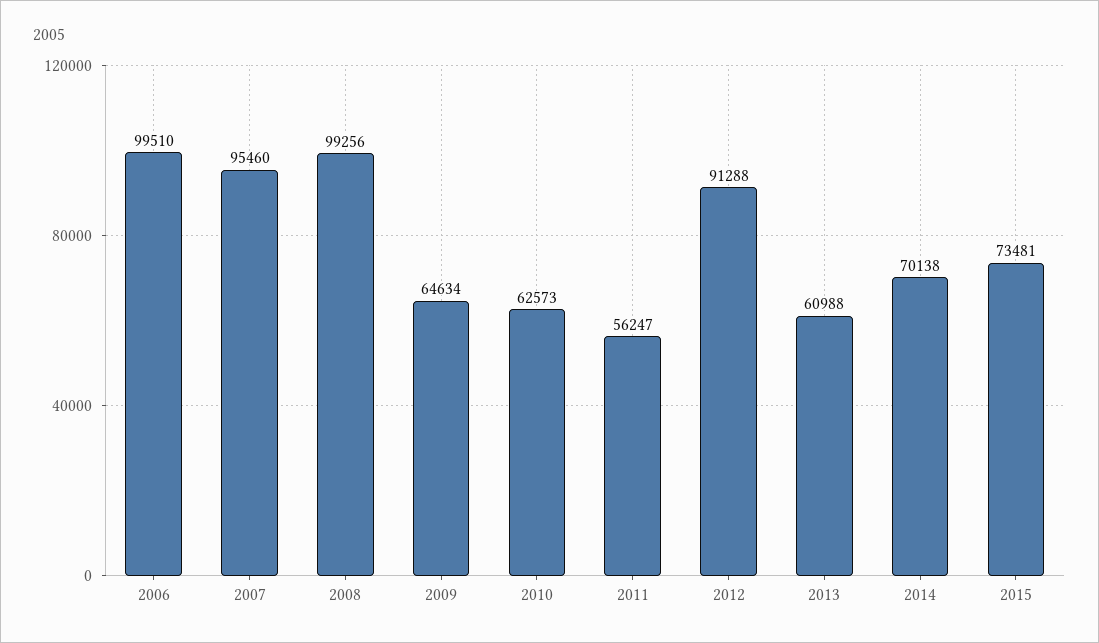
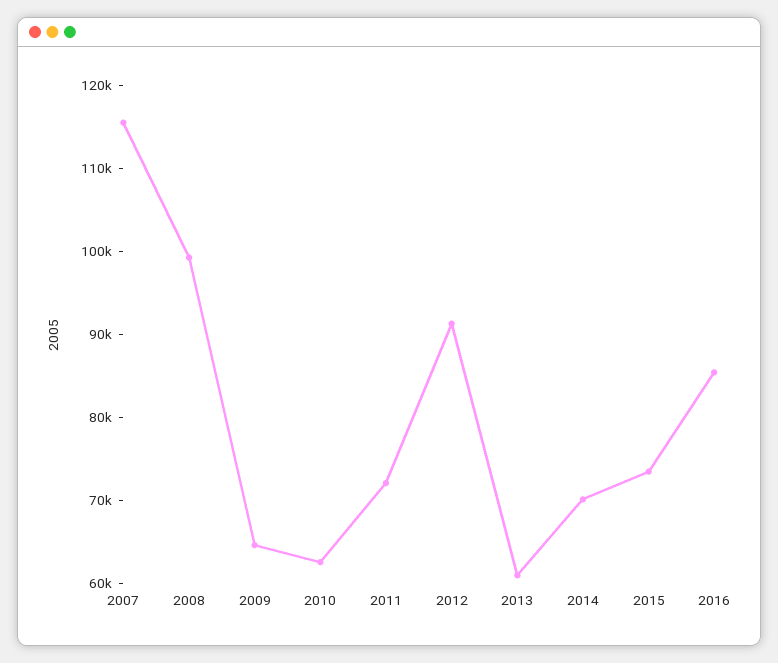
2006: 99510 -> none
2007: 95460 -> 116000
2011: 56247 -> 72000
2016: none -> 86000

